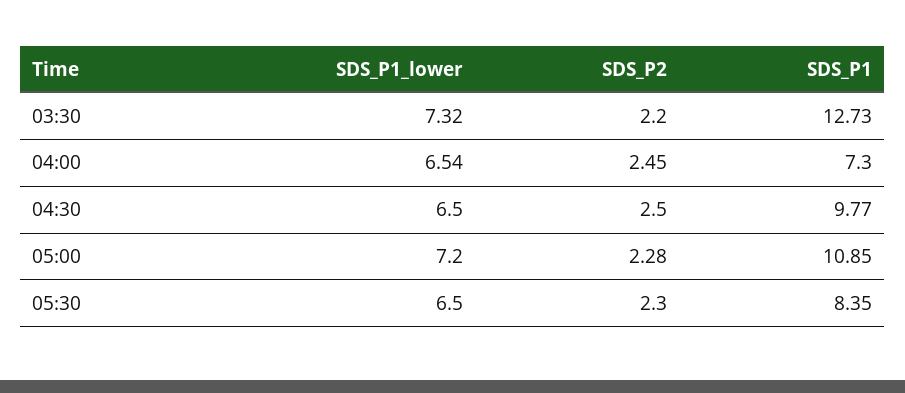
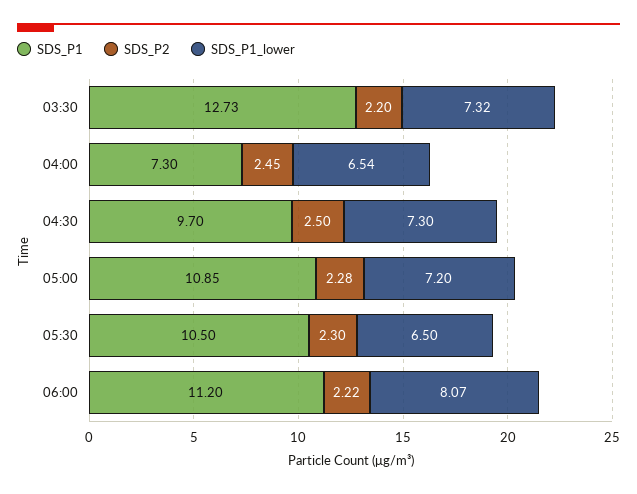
SDS_P1_lower, 04:30: 6.5 -> 7.3
SDS_P1, 04:30: 9.77 -> 9.7
SDS_P1, 05:30: 8.35 -> 10.5
SDS_P1, 06:00: none -> 11.2
SDS_P2, 06:00: none -> 2.22
SDS_P1_lower, 06:00: none -> 8.07

